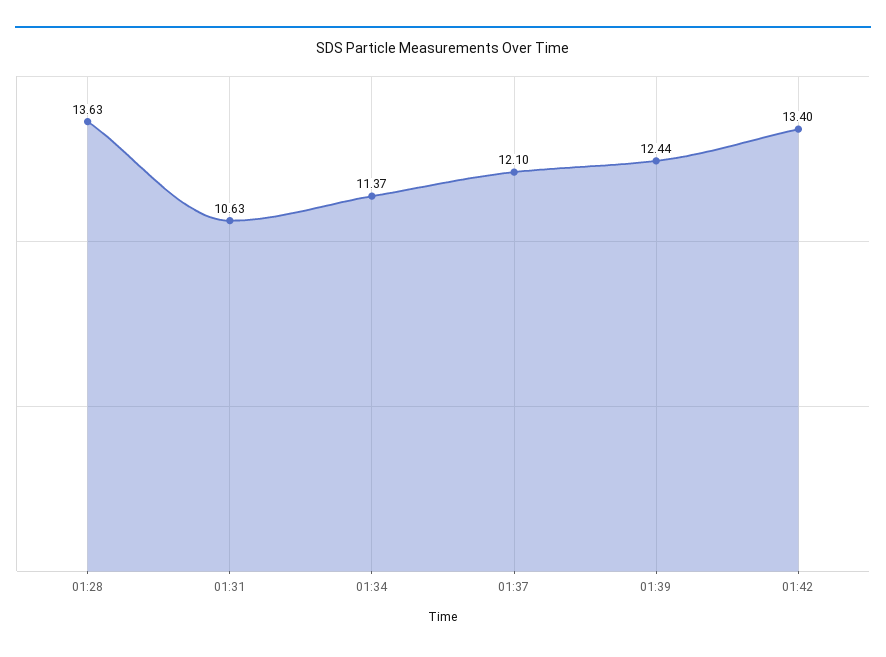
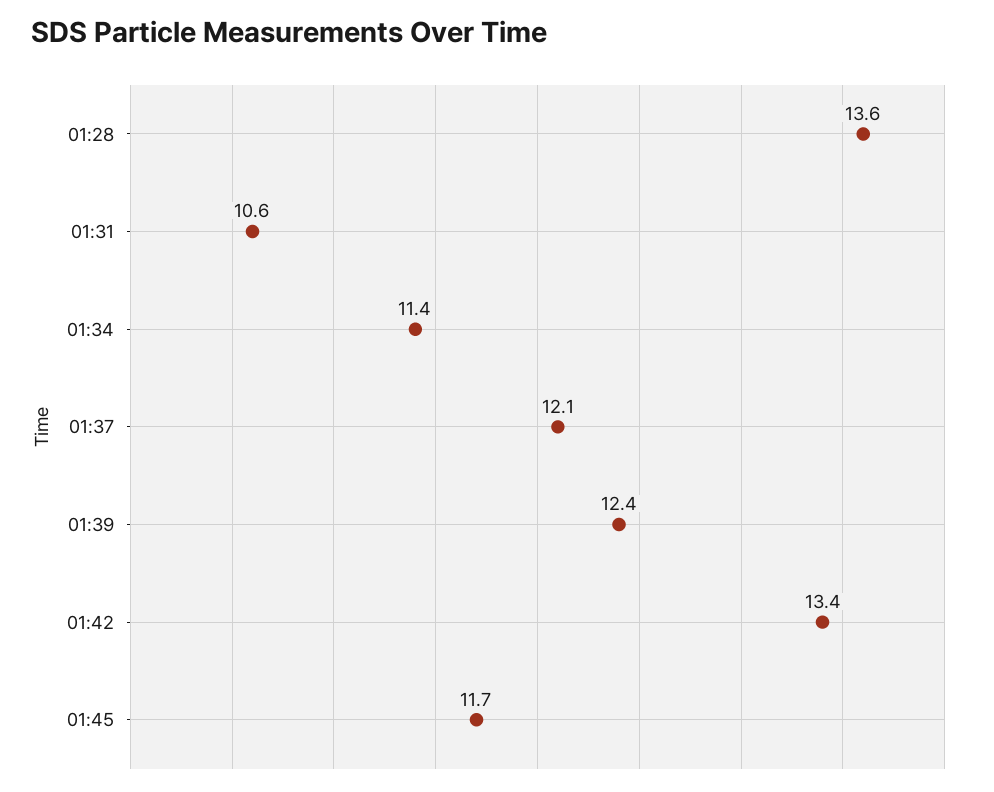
01:45: none -> 11.7

